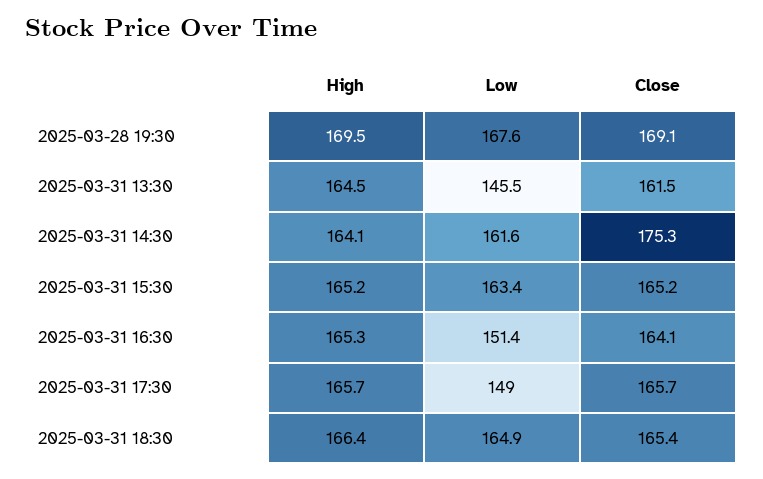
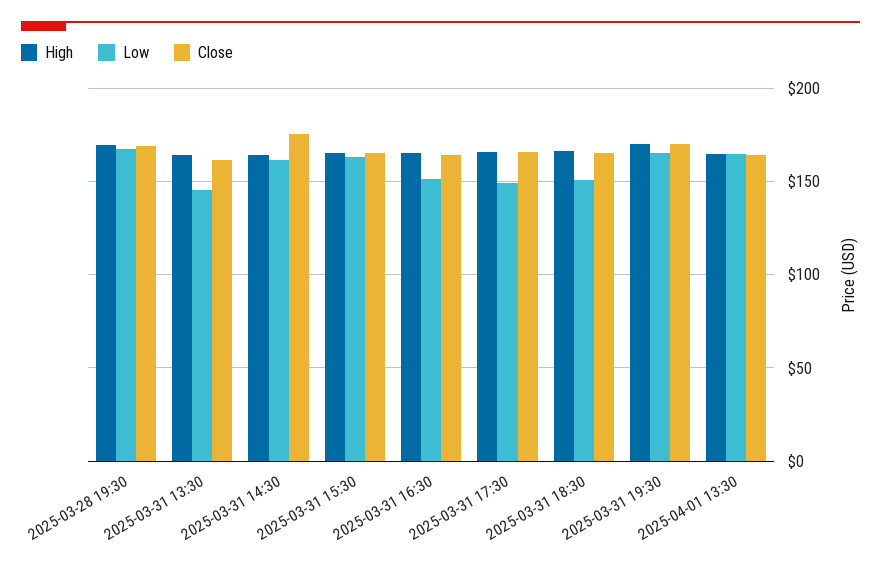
Low, 2025-03-31 18:30: 164.9 -> 150
High, 2025-03-31 19:30: none -> 170
Low, 2025-03-31 19:30: none -> 165
Close, 2025-03-31 19:30: none -> 170
High, 2025-04-01 13:30: none -> 165
Low, 2025-04-01 13:30: none -> 165
Close, 2025-04-01 13:30: none -> 165

